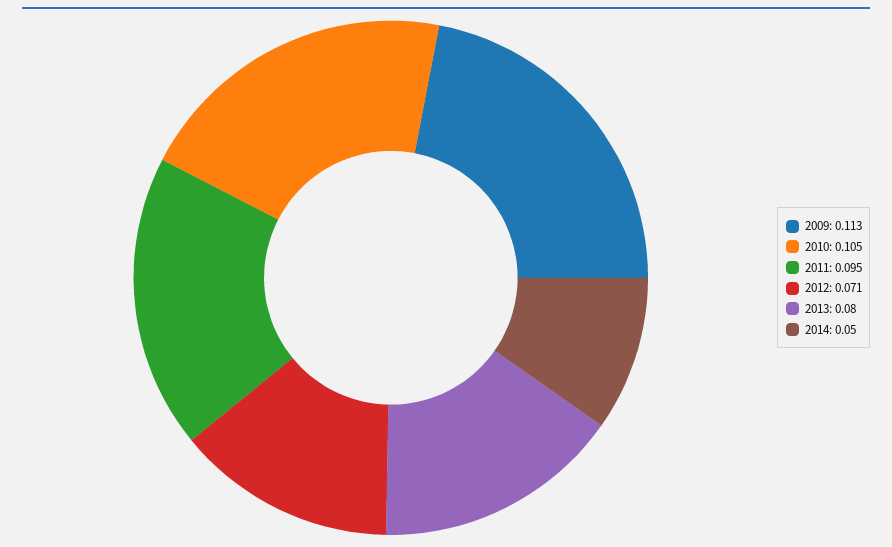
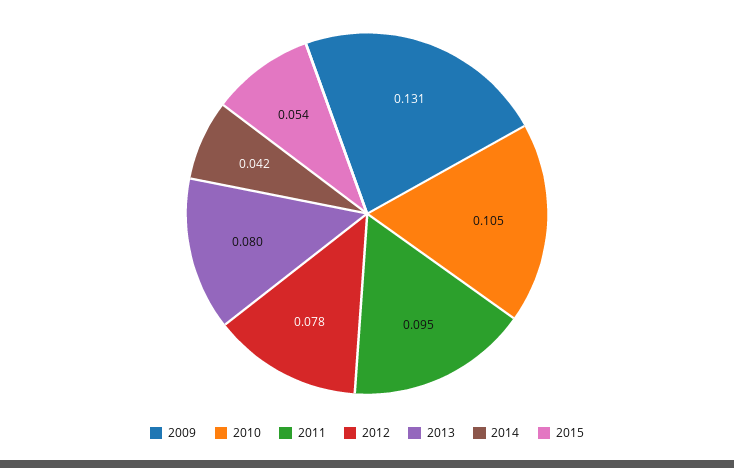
2009: 0.113 -> 0.131
2012: 0.071 -> 0.078
2014: 0.05 -> 0.042
2015: none -> 0.054

